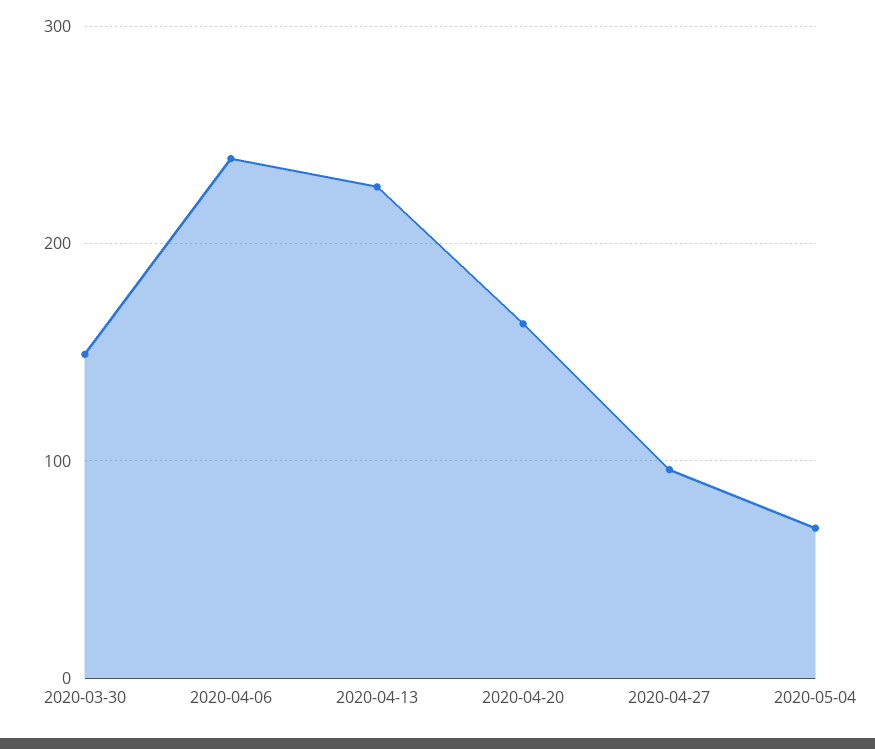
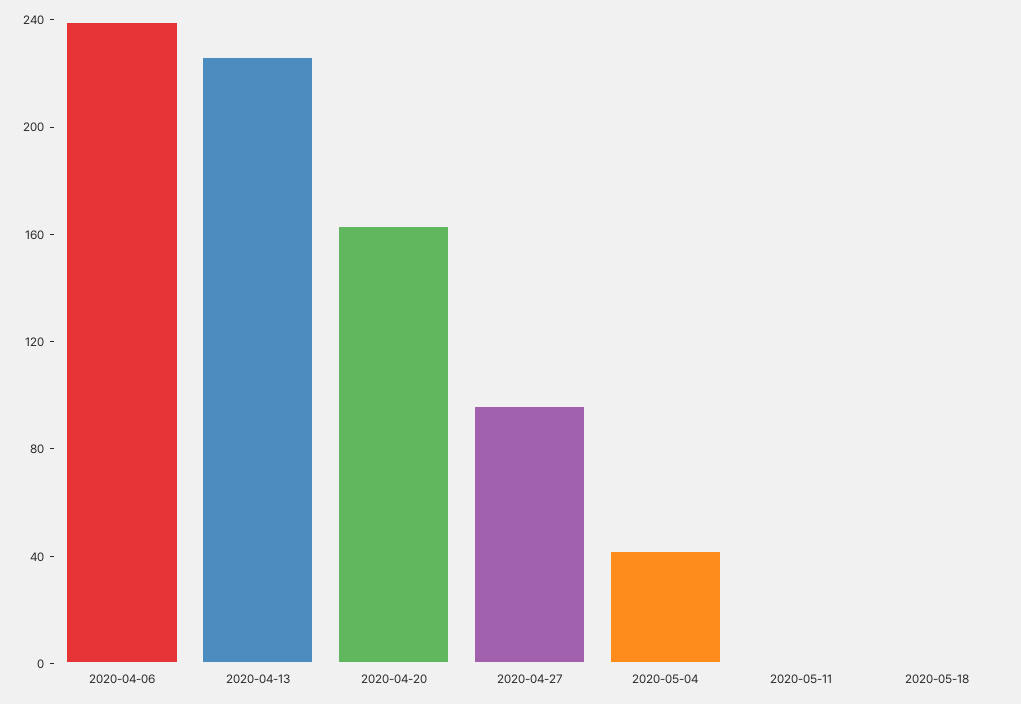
2020-03-30: 150 -> none
2020-05-04: 70 -> 40
2020-05-11: none -> 0
2020-05-18: none -> 0

